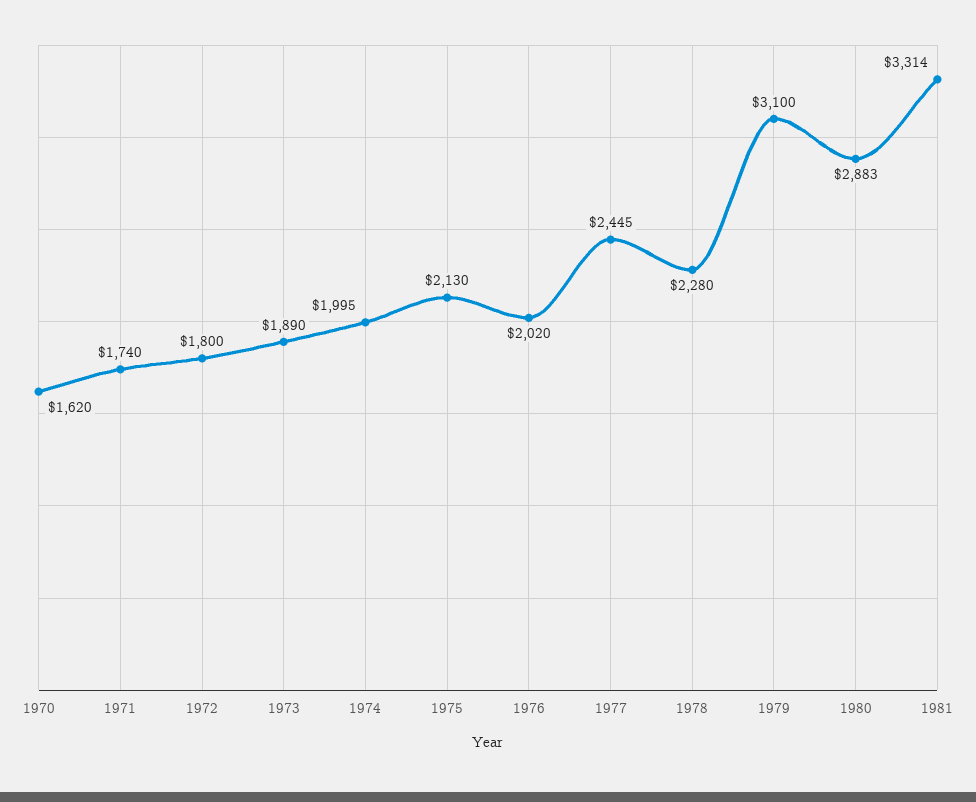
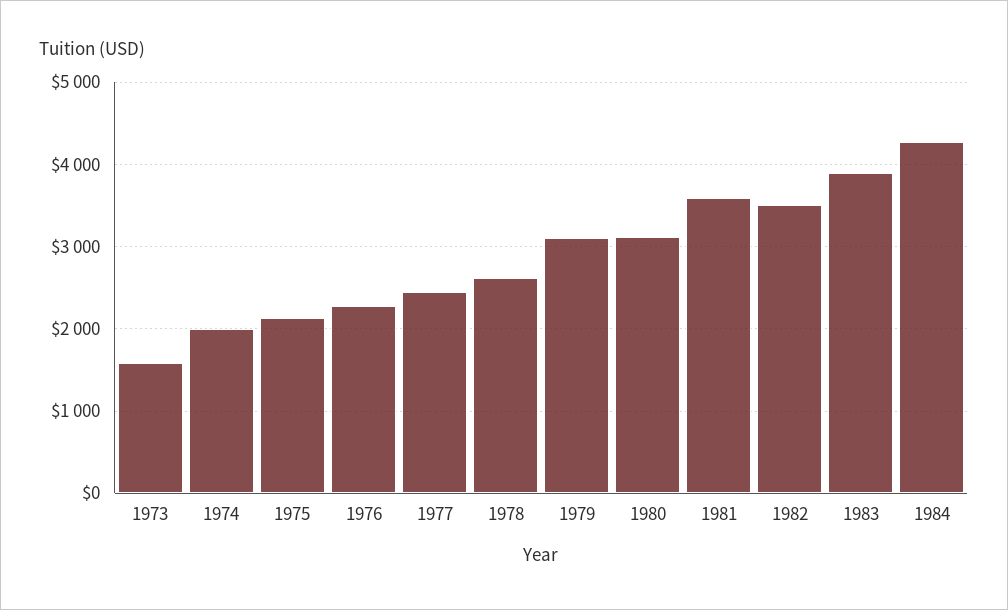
1970: 1620 -> none
1971: 1740 -> none
1972: 1800 -> none
1973: 1890 -> 1600
1976: 2020 -> 2300
1978: 2280 -> 2600
1980: 2883 -> 3100
1981: 3314 -> 3600
1982: none -> 3500
1983: none -> 3900
1984: none -> 4300

